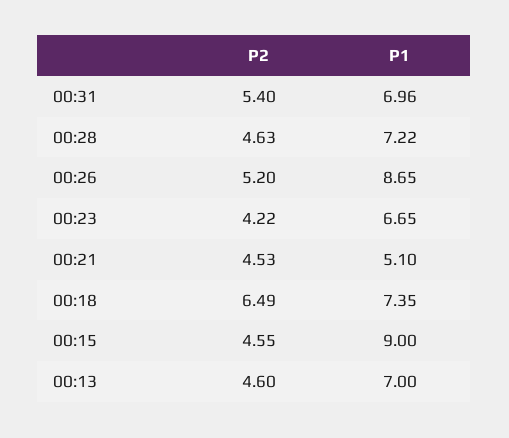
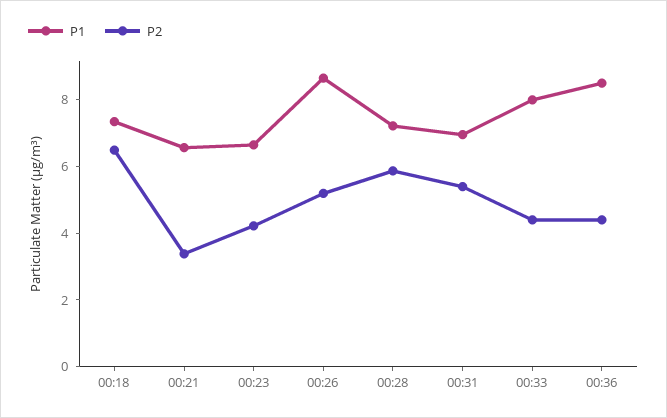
P2, 00:28: 4.63 -> 6
P2, 00:21: 4.53 -> 3.5
P1, 00:21: 5.1 -> 6.5
P2, 00:15: 4.55 -> none
P1, 00:15: 9 -> none
P2, 00:13: 4.6 -> none
P1, 00:13: 7 -> none
P1, 00:33: none -> 8
P2, 00:33: none -> 4.5
P1, 00:36: none -> 8.5
P2, 00:36: none -> 4.5

